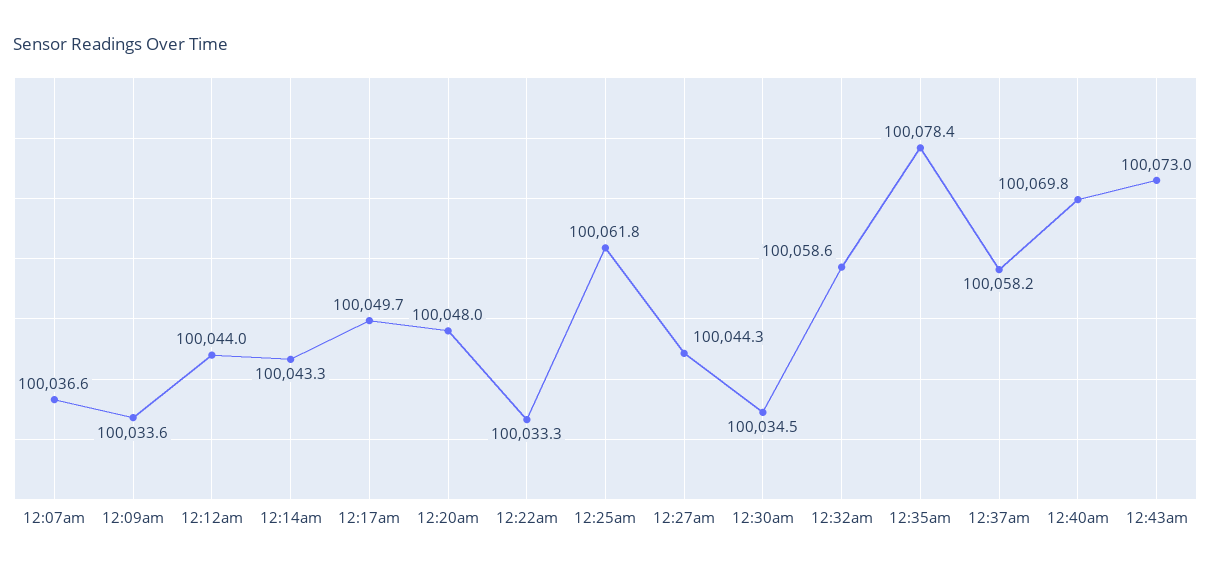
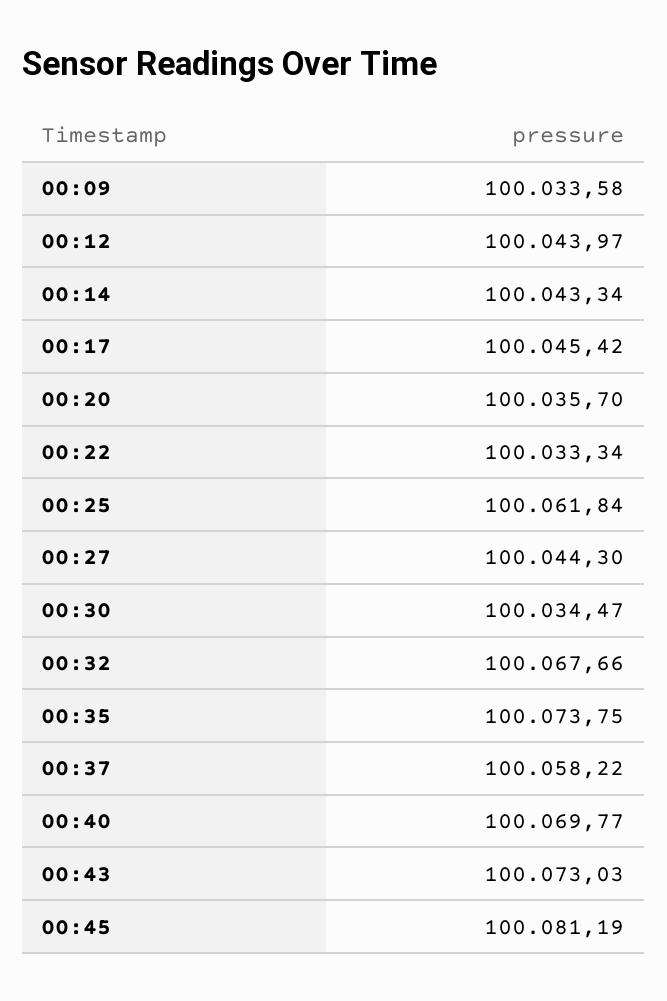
12:07am: 100036.6 -> none
12:17am: 100049.7 -> 100045.42
12:20am: 100048 -> 100035.7
12:32am: 100058.6 -> 100067.66
12:35am: 100078.4 -> 100073.75
00:45: none -> 100081.19

